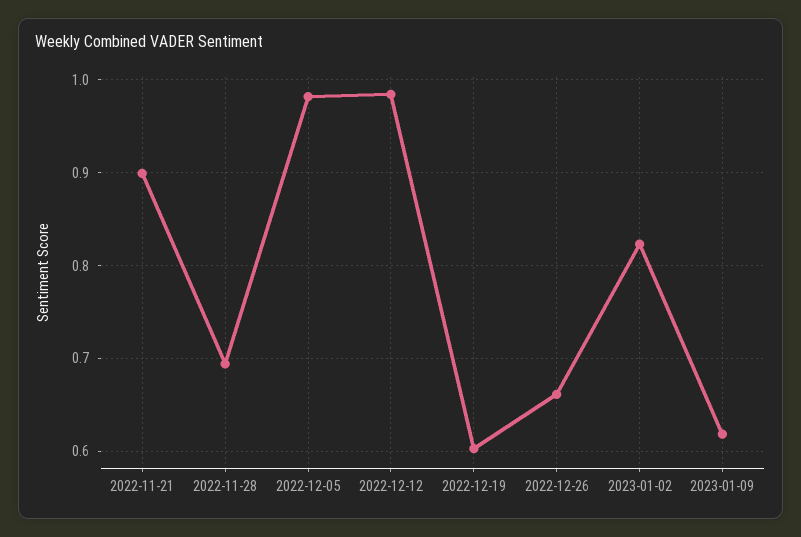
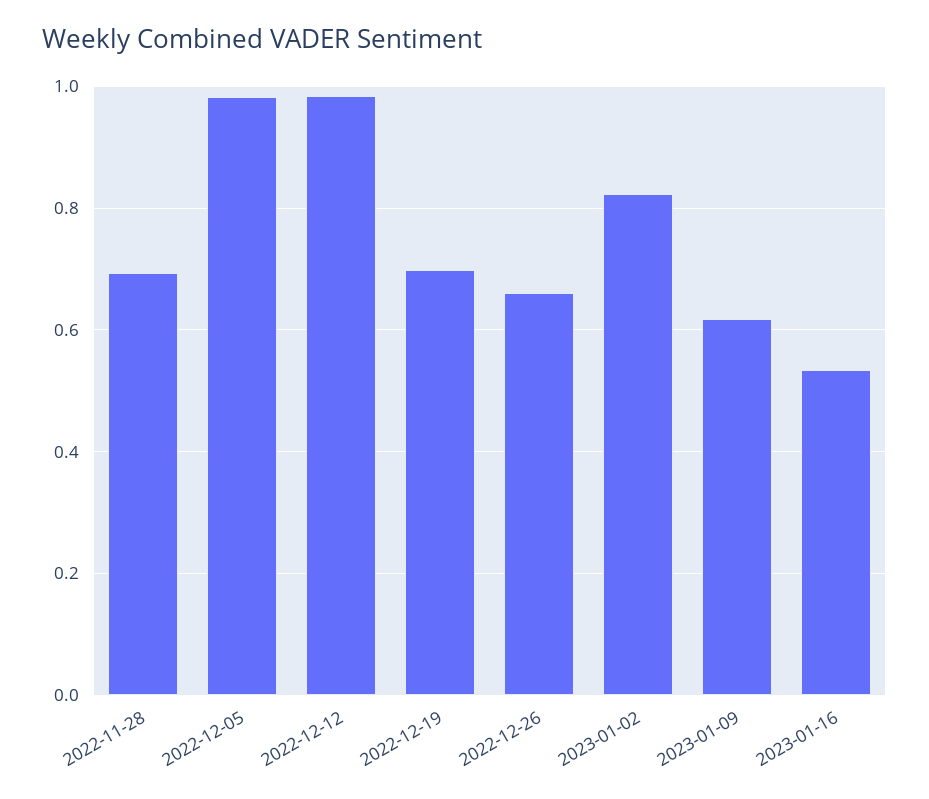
2022-11-21: 0.9 -> none
2022-12-19: 0.6 -> 0.7
2023-01-16: none -> 0.54

